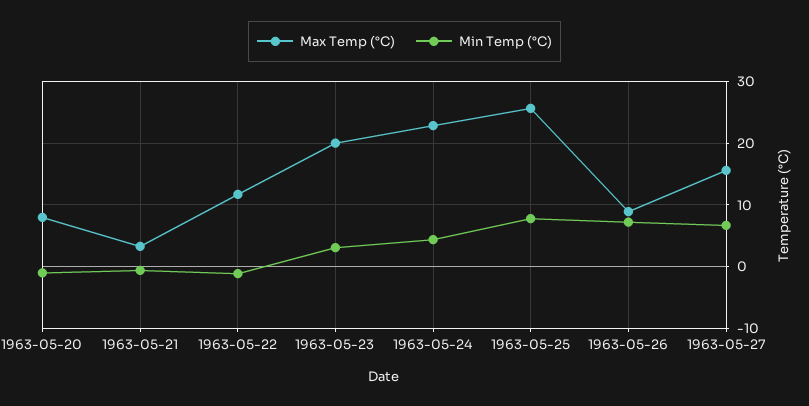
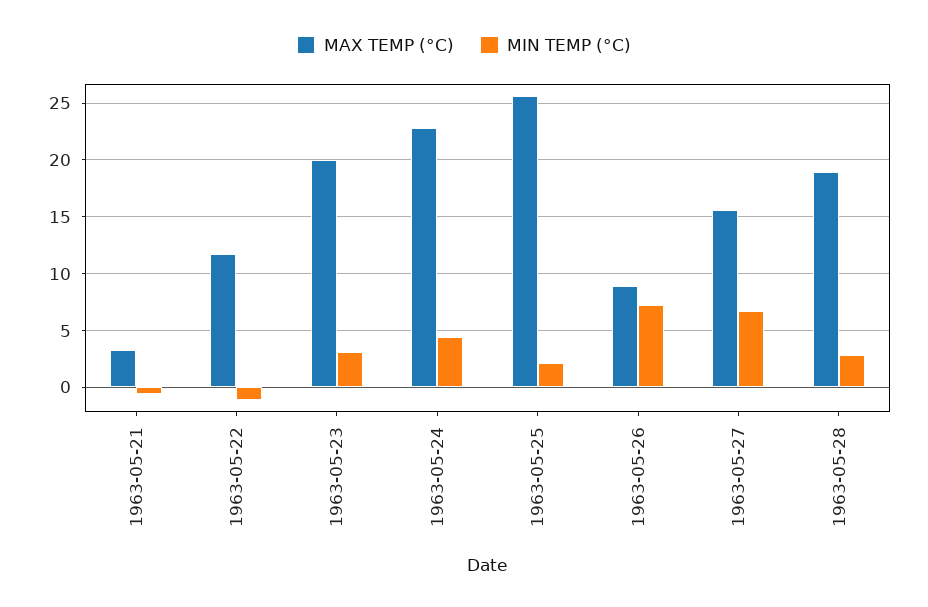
Max Temp (°C), 1963-05-20: 8 -> none
Min Temp (°C), 1963-05-20: -1 -> none
Min Temp (°C), 1963-05-25: 8 -> 2
Max Temp (°C), 1963-05-28: none -> 19
Min Temp (°C), 1963-05-28: none -> 3

